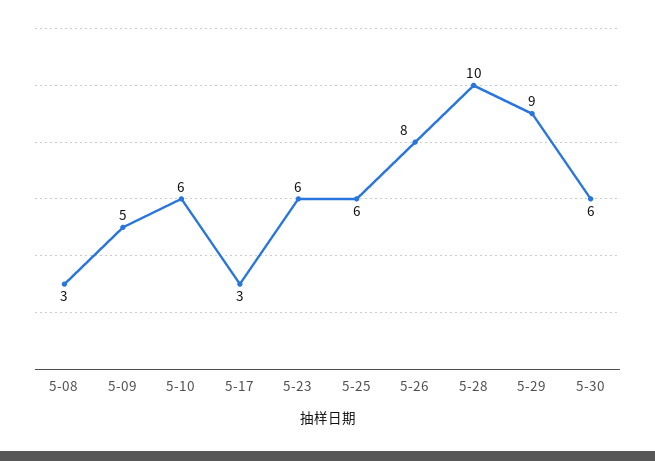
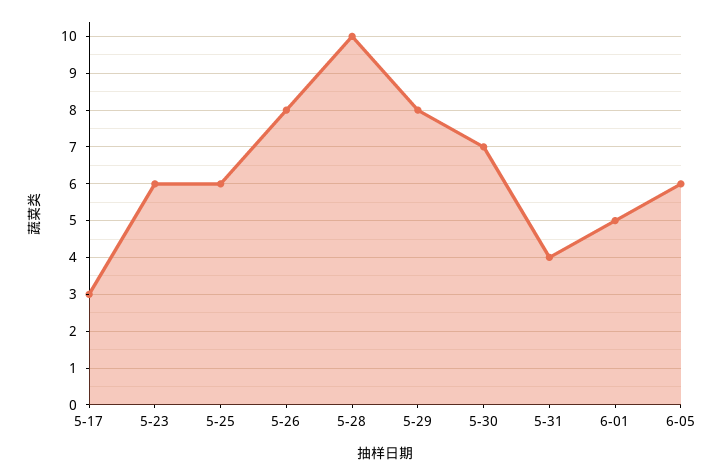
5-08: 3 -> none
5-09: 5 -> none
5-10: 6 -> none
5-29: 9 -> 8
5-30: 6 -> 7
5-31: none -> 4
6-01: none -> 5
6-05: none -> 6

